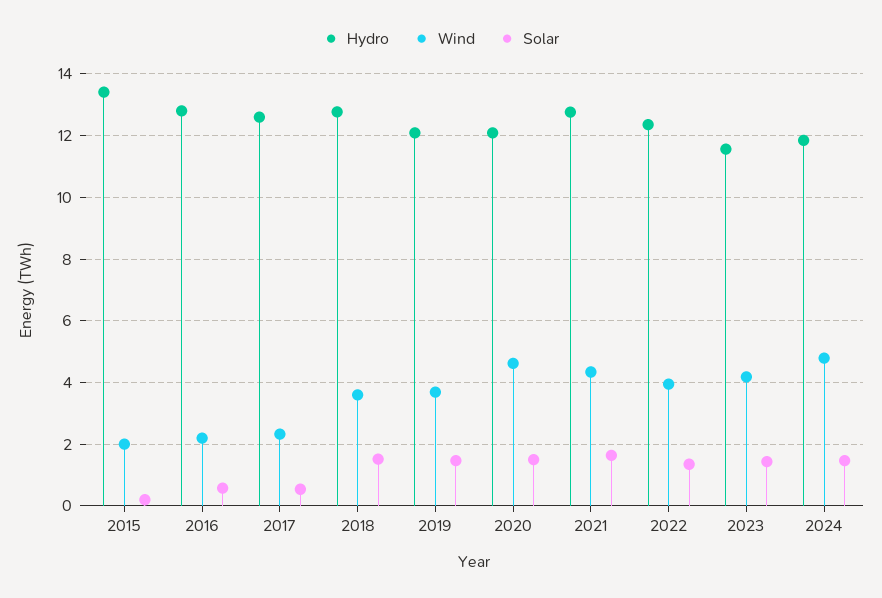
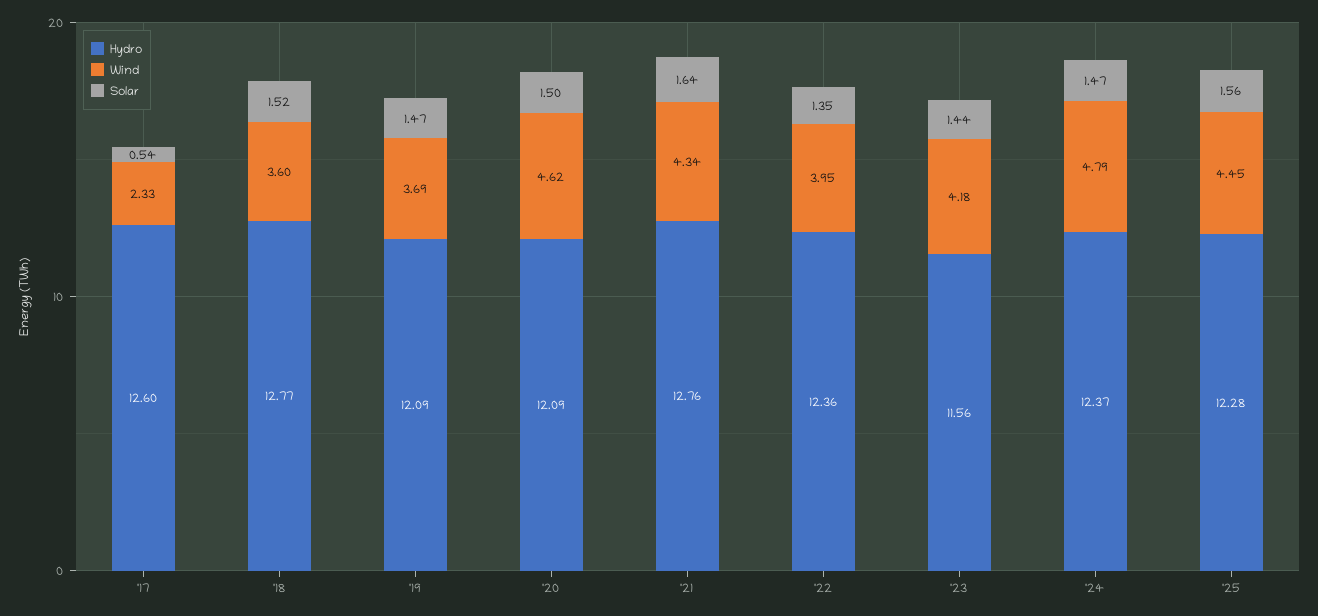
Hydro, 2015: 13.4 -> none
Wind, 2015: 2 -> none
Solar, 2015: 0.2 -> none
Hydro, 2016: 12.8 -> none
Wind, 2016: 2.2 -> none
Solar, 2016: 0.6 -> none
Hydro, 2024: 11.8 -> 12.37
Hydro, '25: none -> 12.28
Wind, '25: none -> 4.45
Solar, '25: none -> 1.56

